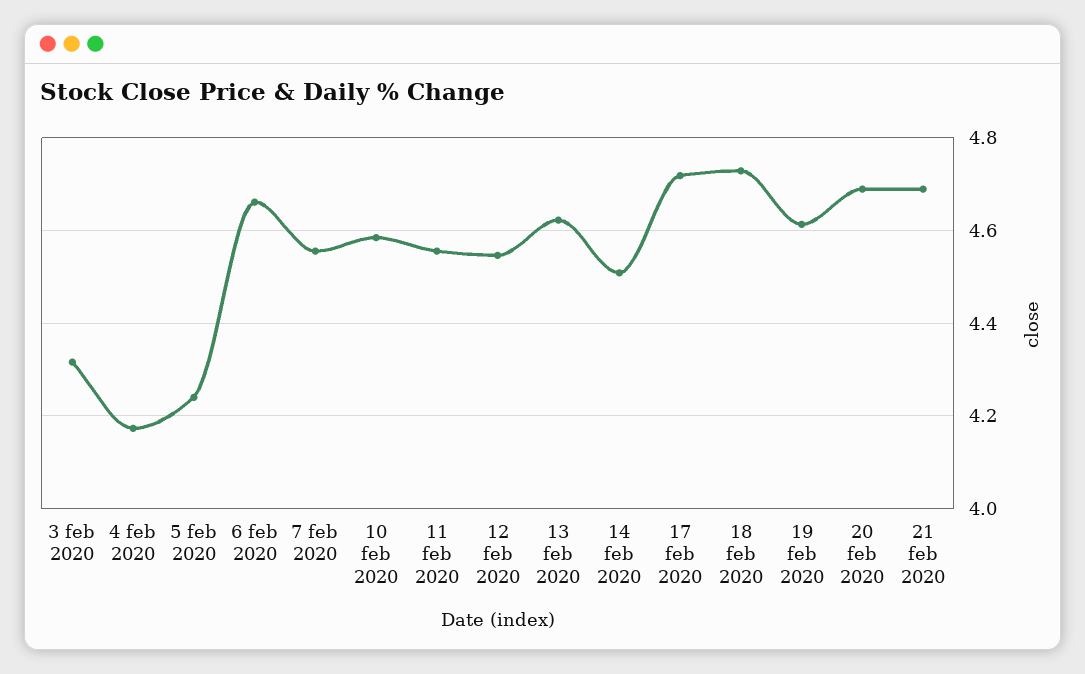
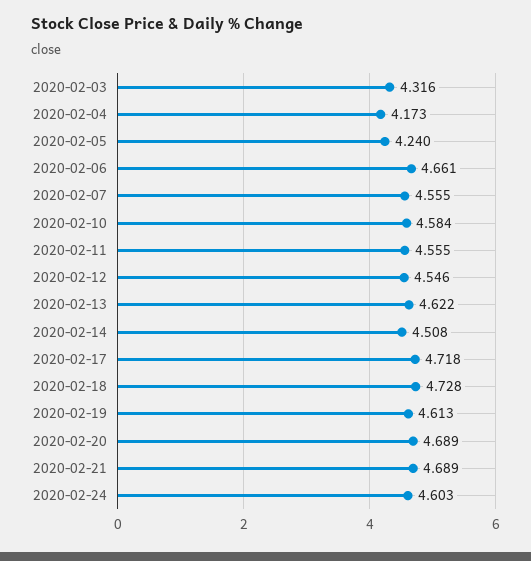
2020-02-24: none -> 4.603

